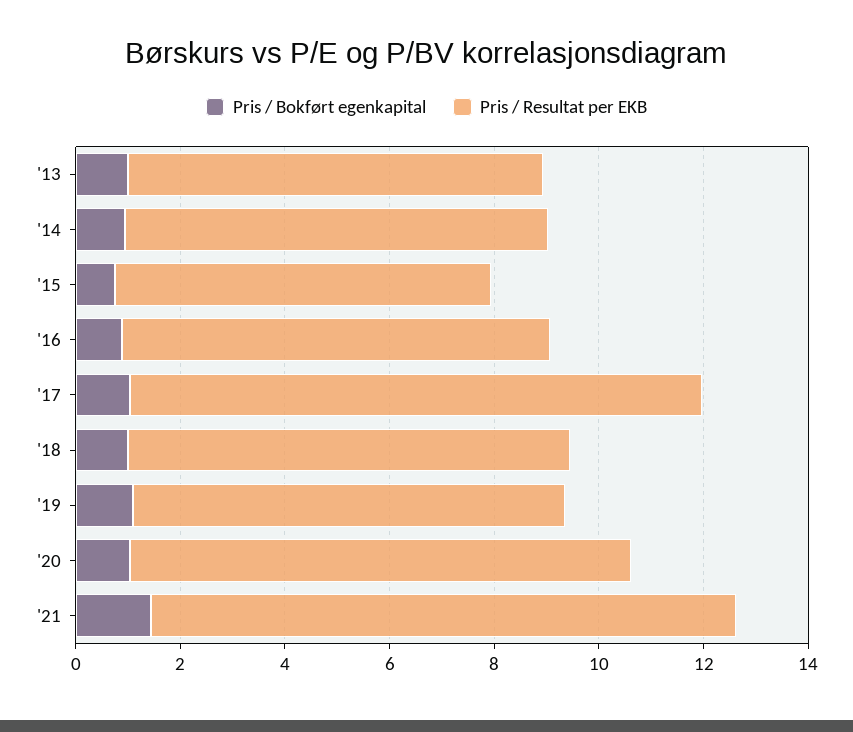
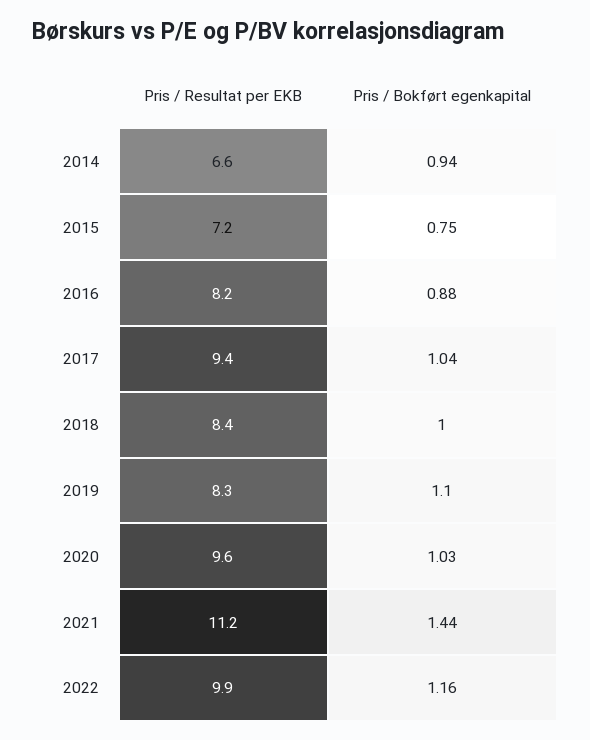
Pris / Bokført egenkapital, '13: 1 -> none
Pris / Resultat per EKB, '13: 8 -> none
Pris / Resultat per EKB, '14: 8 -> 6.6
Pris / Resultat per EKB, '17: 11 -> 9.4
Pris / Resultat per EKB, 2022: none -> 9.9
Pris / Bokført egenkapital, 2022: none -> 1.16

